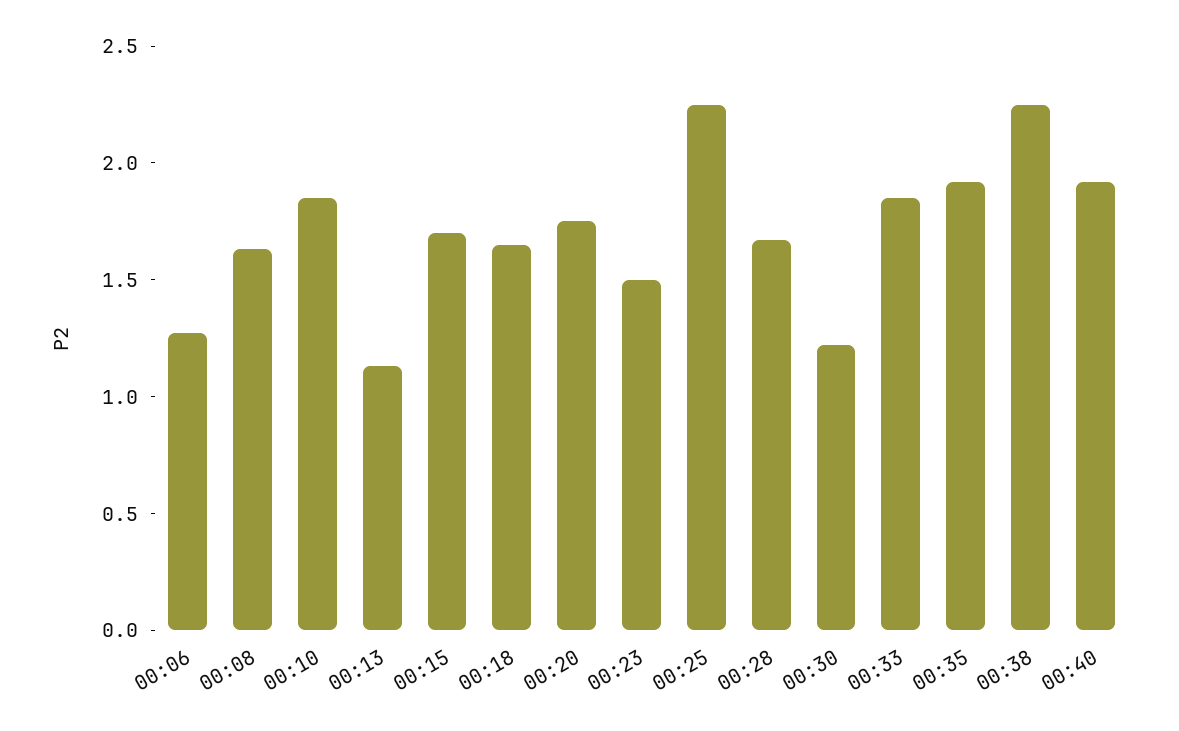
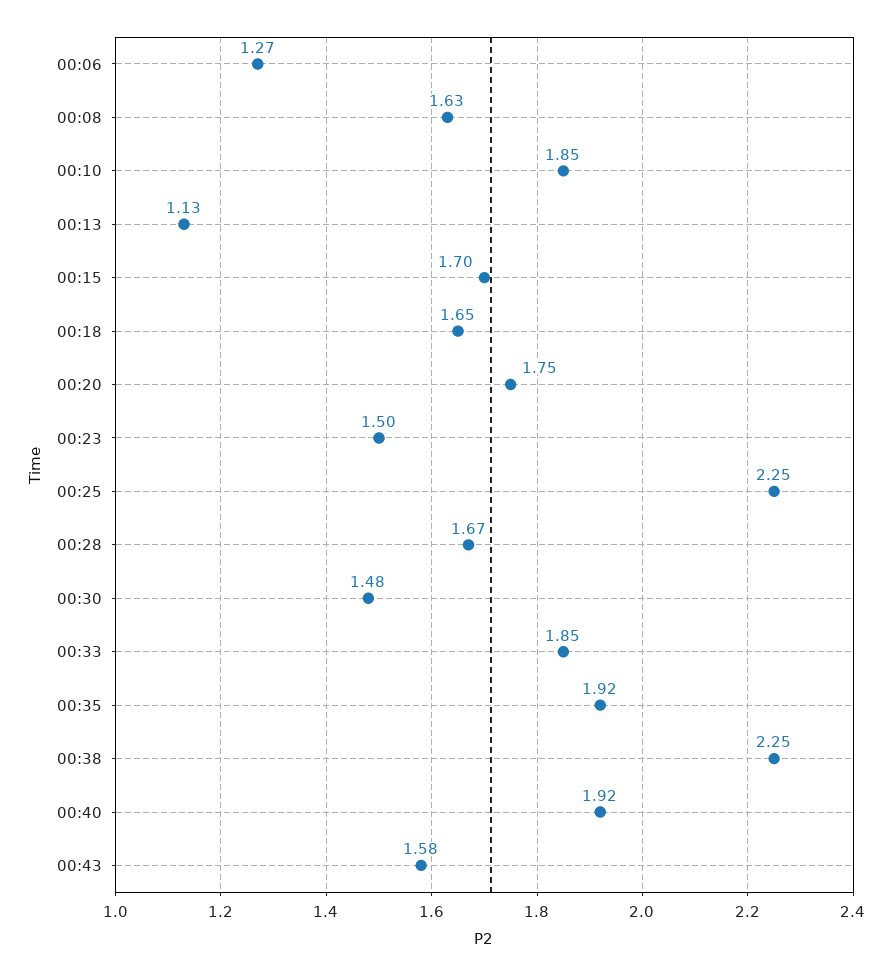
00:30: 1.2 -> 1.48
00:43: none -> 1.58

